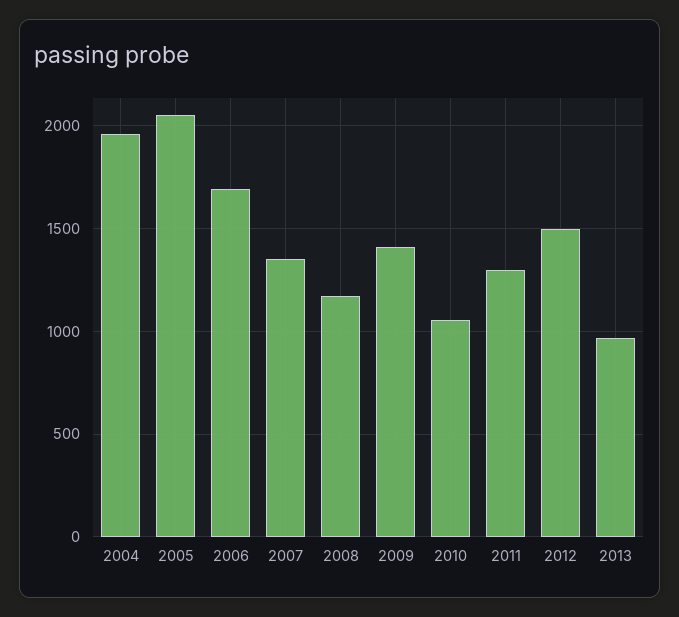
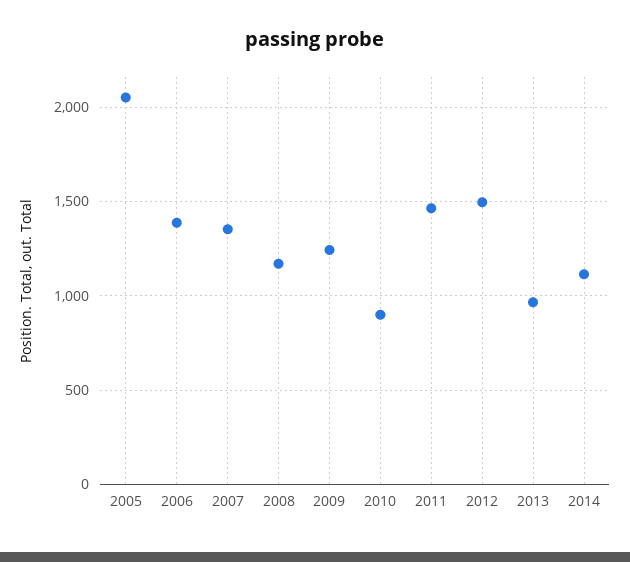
2004: 1950 -> none
2006: 1700 -> 1400
2009: 1400 -> 1250
2010: 1050 -> 900
2011: 1300 -> 1450
2014: none -> 1100

